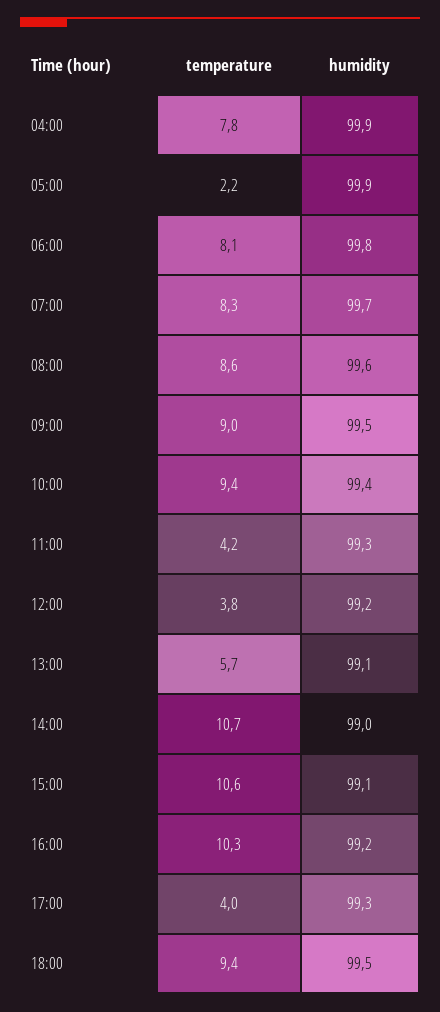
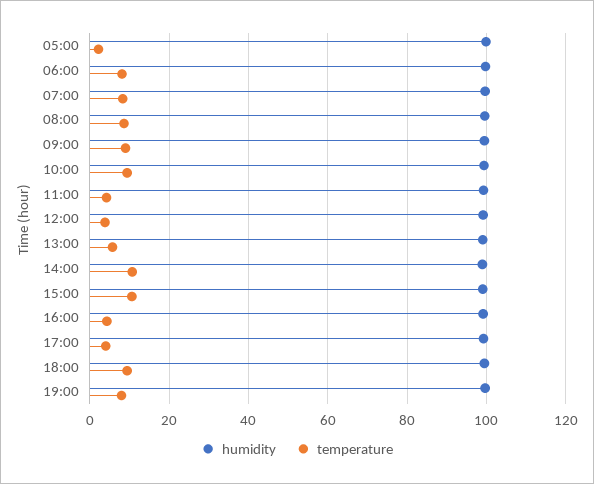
temperature, 04:00: 7.8 -> none
humidity, 04:00: 99.9 -> none
temperature, 16:00: 10.3 -> 4
humidity, 19:00: none -> 100
temperature, 19:00: none -> 8

